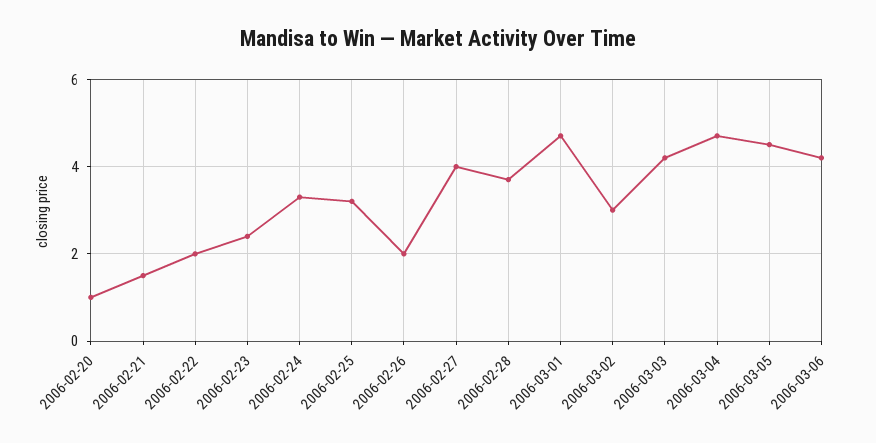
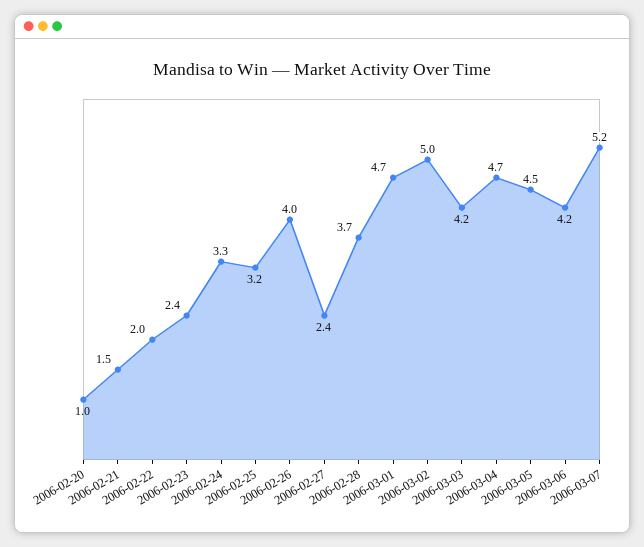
2006-02-26: 2 -> 4
2006-02-27: 4 -> 2.4
2006-03-02: 3 -> 5
2006-03-07: none -> 5.2

